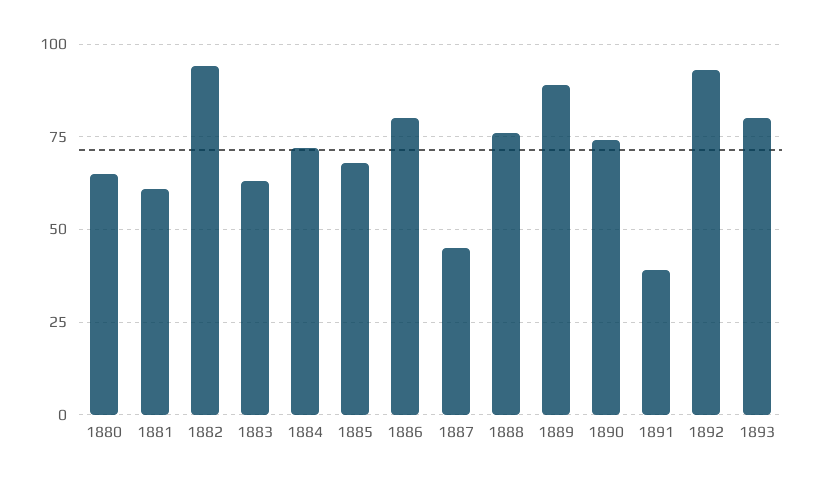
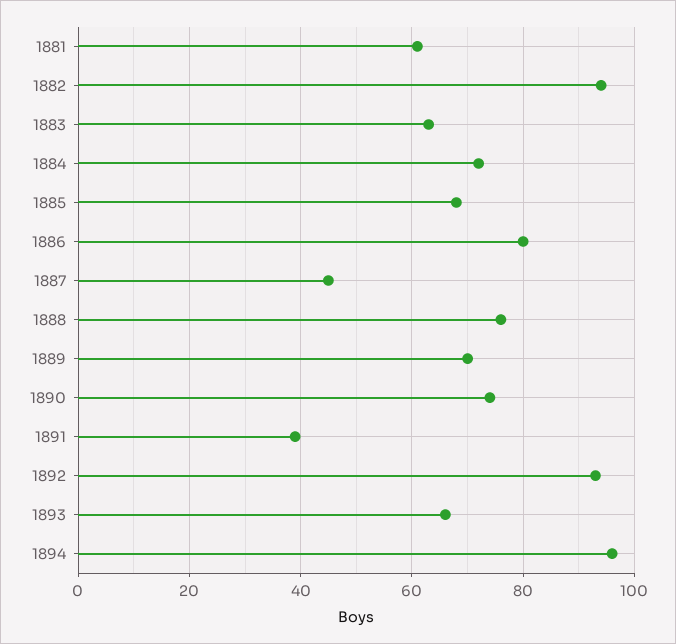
1880: 65 -> none
1889: 90 -> 70
1893: 80 -> 65
1894: none -> 95

